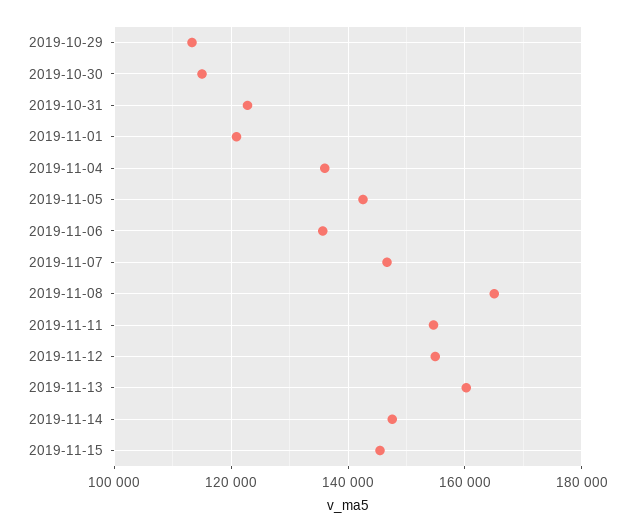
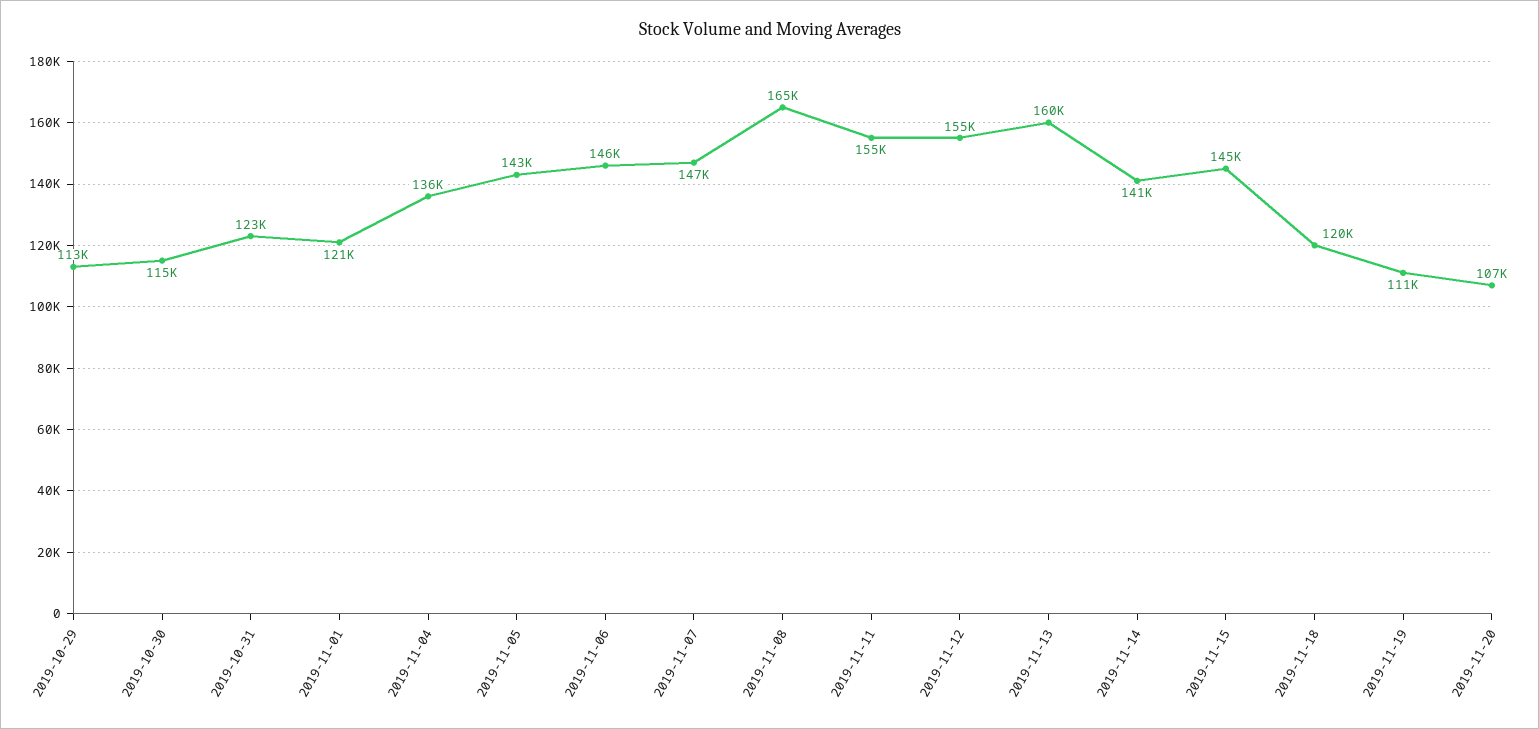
2019-11-06: 136000 -> 146000
2019-11-14: 148000 -> 141000
2019-11-18: none -> 120000
2019-11-19: none -> 111000
2019-11-20: none -> 107000

